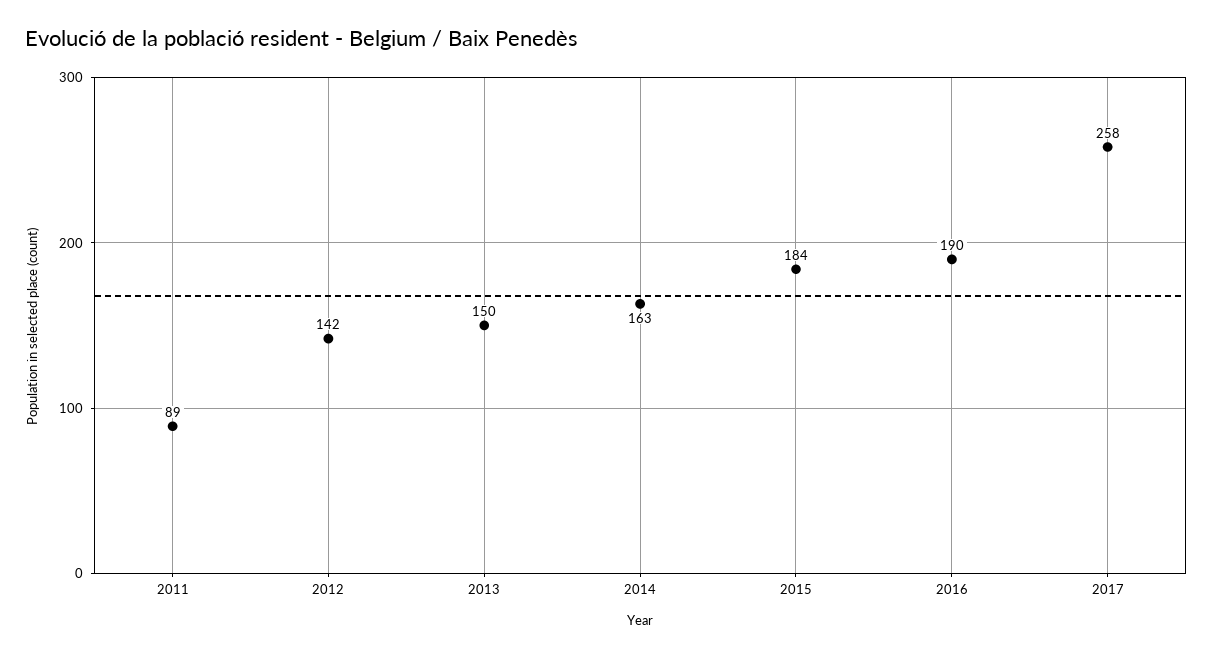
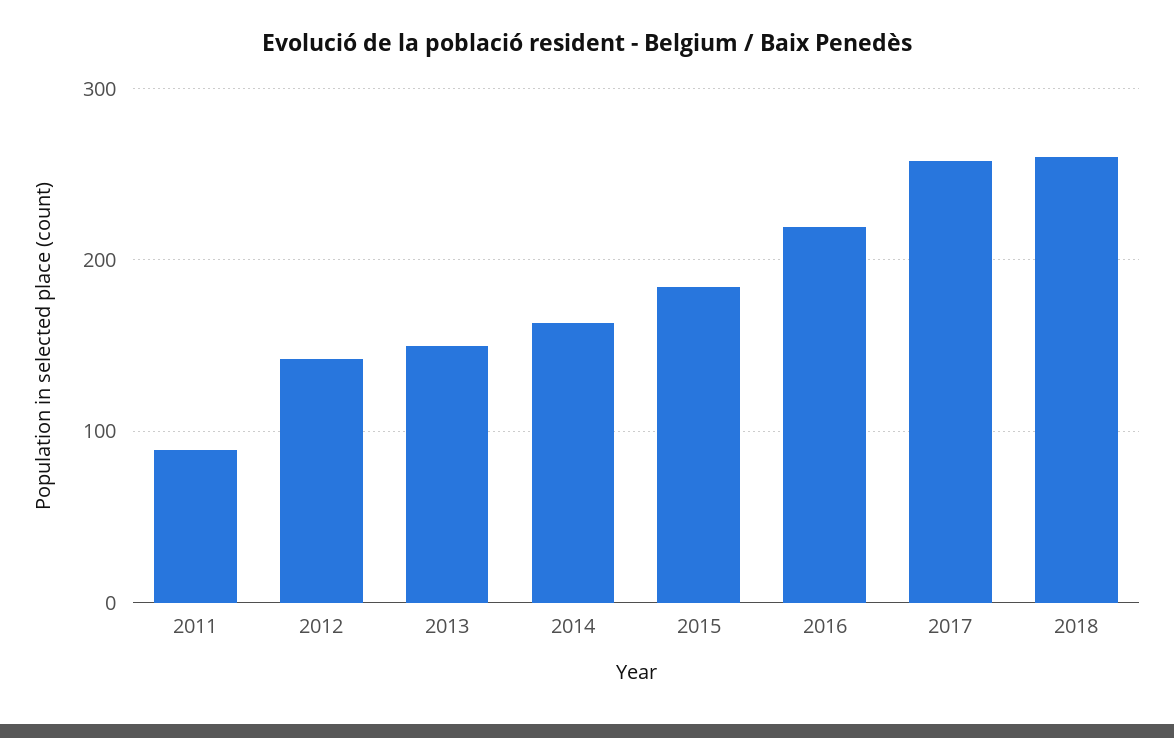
2016: 190 -> 220
2018: none -> 260

